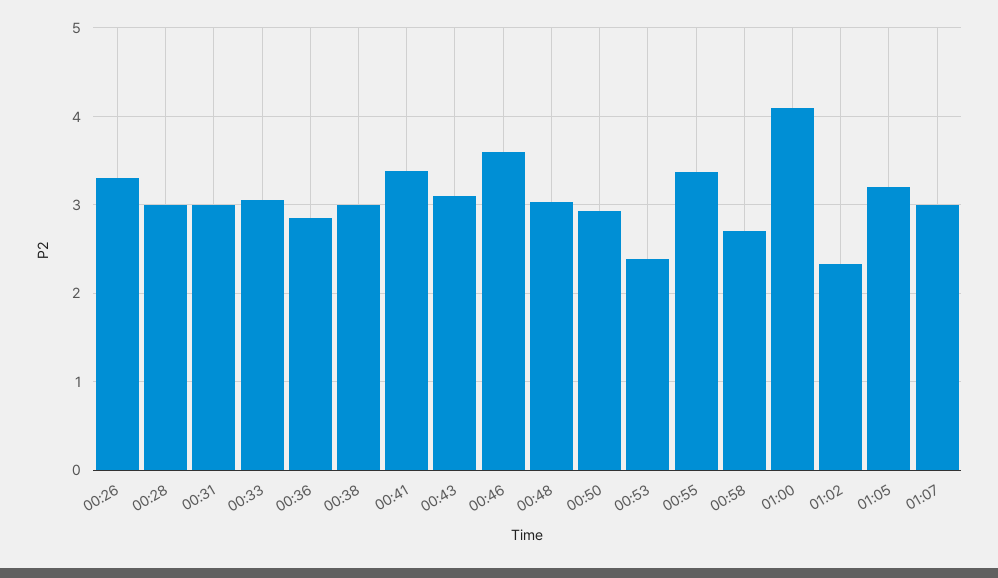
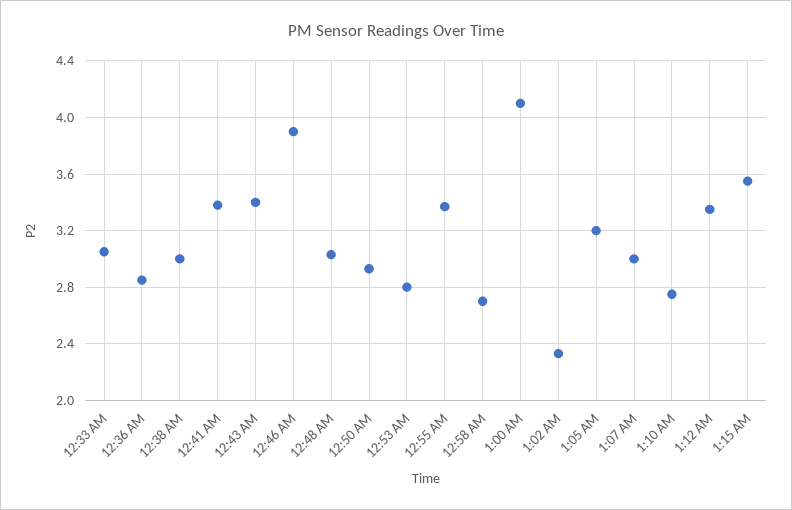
00:26: 3.3 -> none
00:28: 3 -> none
00:31: 3 -> none
00:43: 3.1 -> 3.4
00:46: 3.6 -> 3.9
00:53: 2.4 -> 2.8
1:10 AM: none -> 2.75
1:12 AM: none -> 3.35
1:15 AM: none -> 3.55

